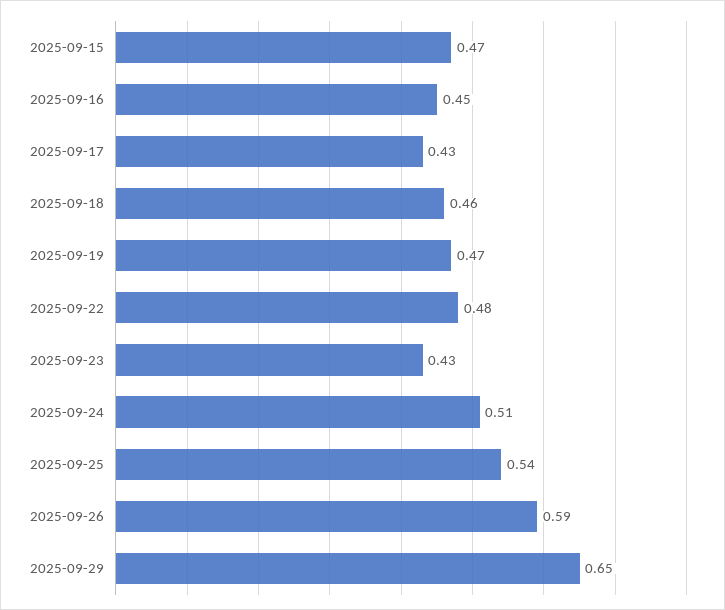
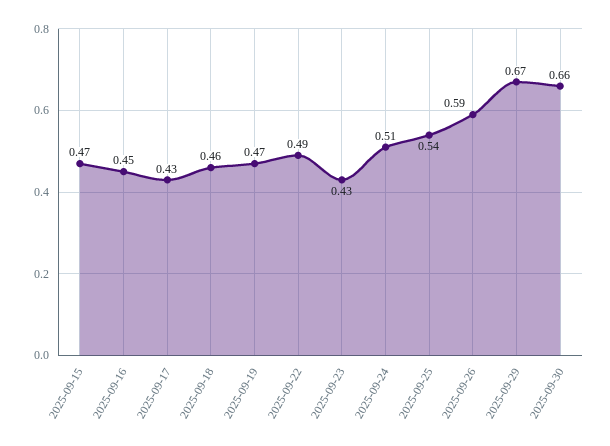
2025-09-22: 0.48 -> 0.49
2025-09-29: 0.65 -> 0.67
2025-09-30: none -> 0.66

